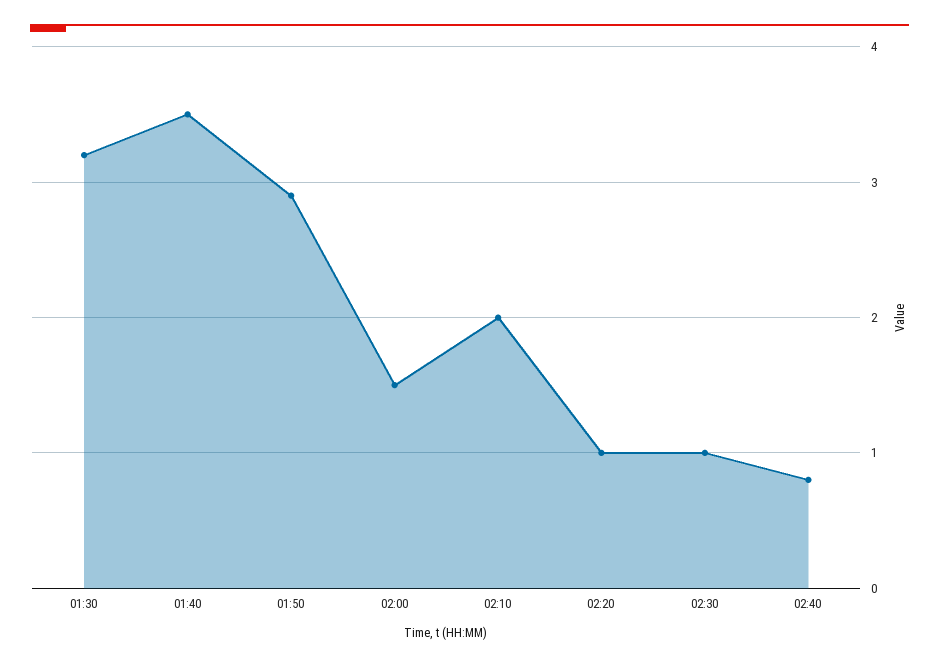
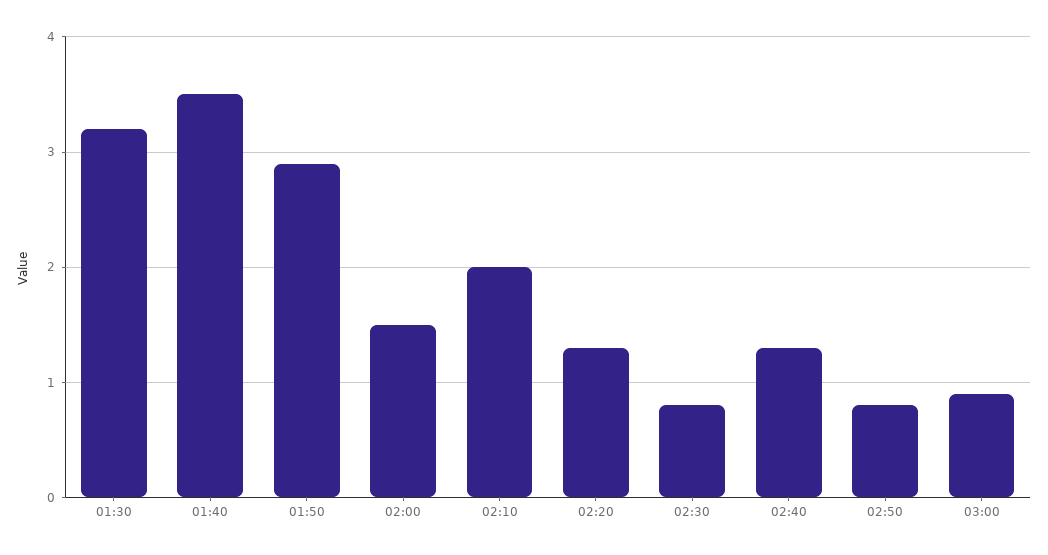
02:20: 1 -> 1.3
02:30: 1 -> 0.8
02:40: 0.8 -> 1.3
02:50: none -> 0.8
03:00: none -> 0.9

